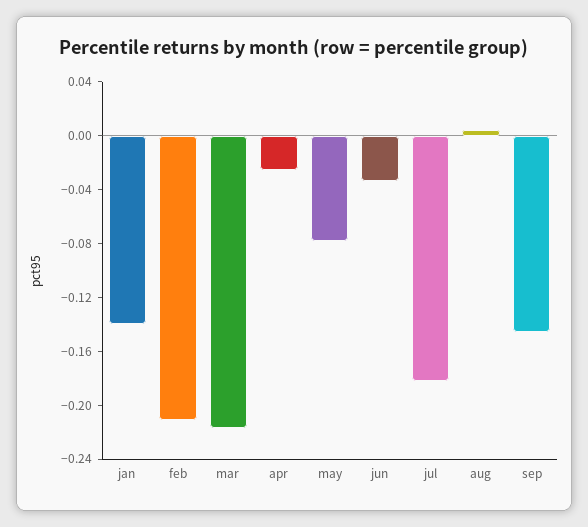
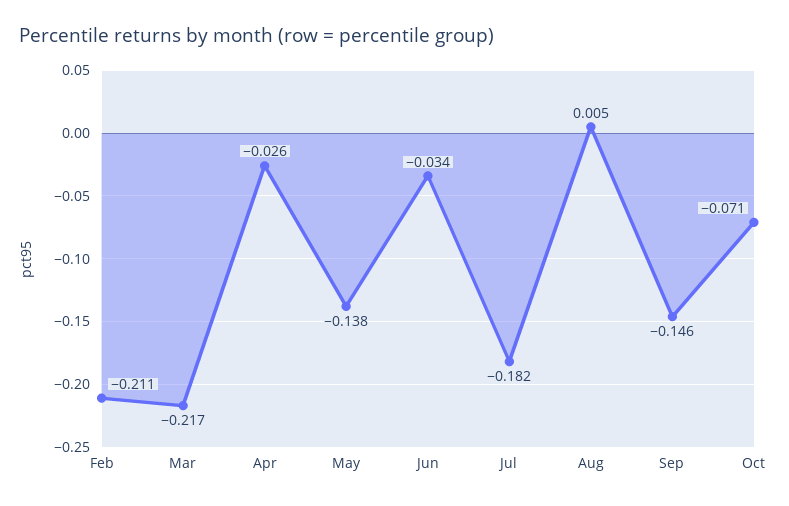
jan: -0.14 -> none
may: -0.08 -> -0.138
Oct: none -> -0.071

